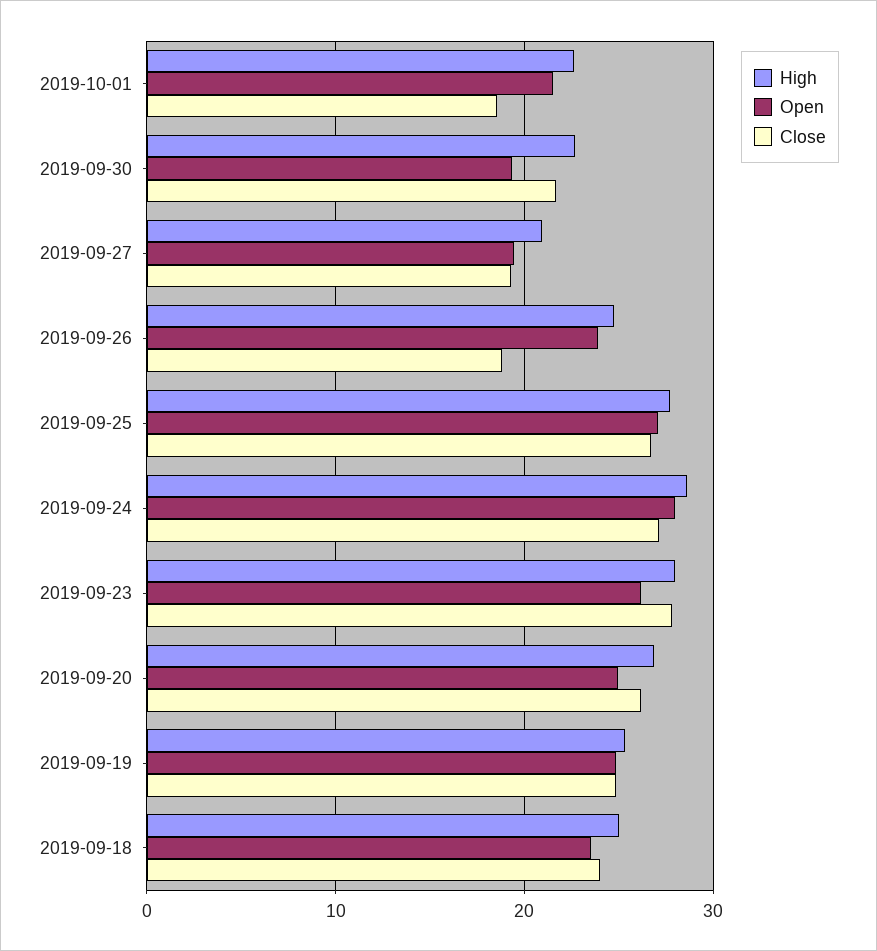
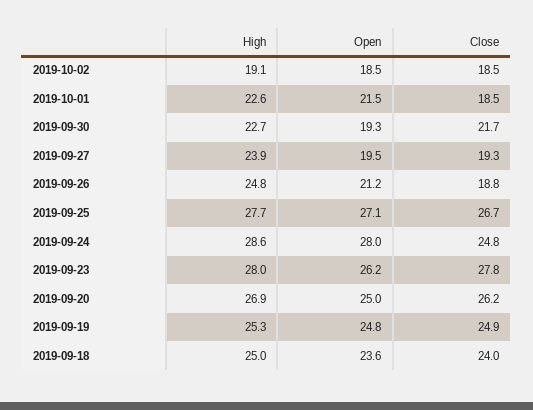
High, 2019-09-27: 21 -> 23.9
Open, 2019-09-26: 24 -> 21.2
Close, 2019-09-24: 27 -> 24.8
High, 2019-10-02: none -> 19.1
Open, 2019-10-02: none -> 18.5
Close, 2019-10-02: none -> 18.5

